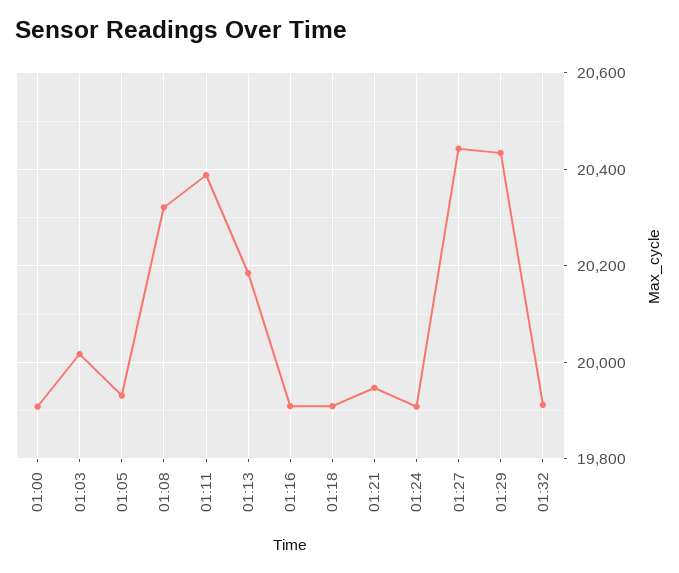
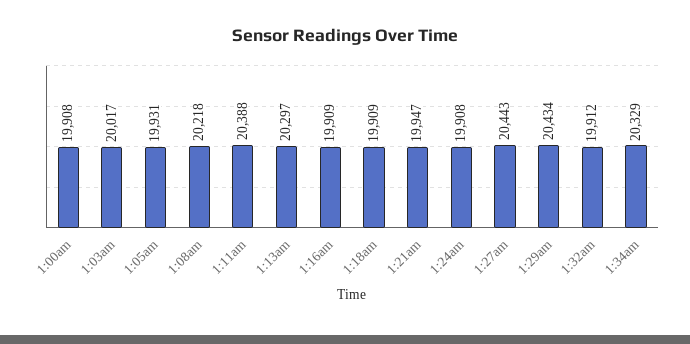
01:08: 20320 -> 20218
01:13: 20180 -> 20297
1:34am: none -> 20329

